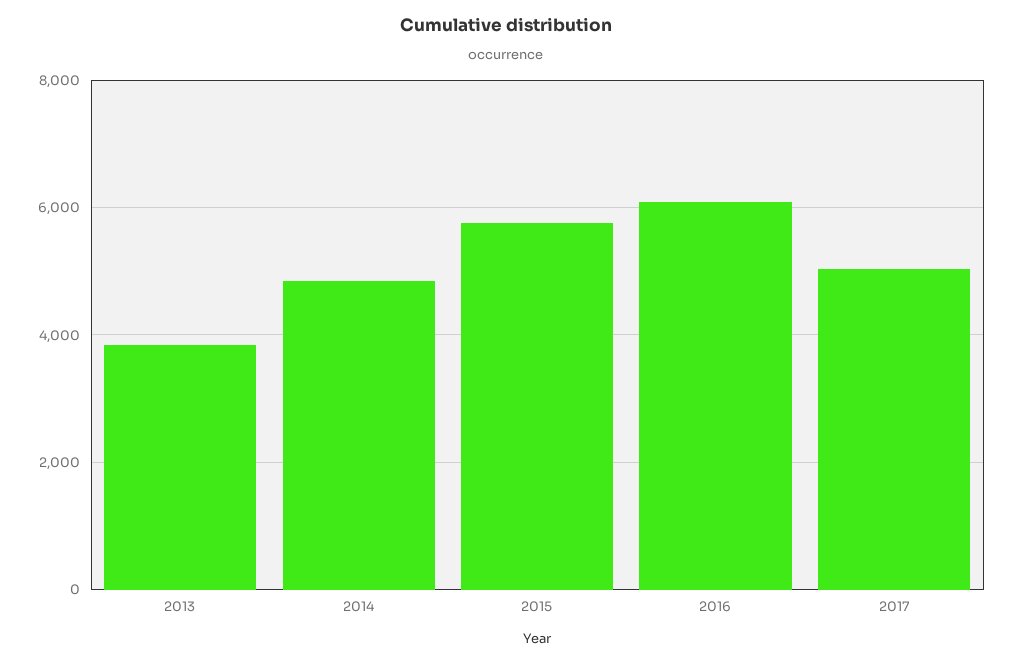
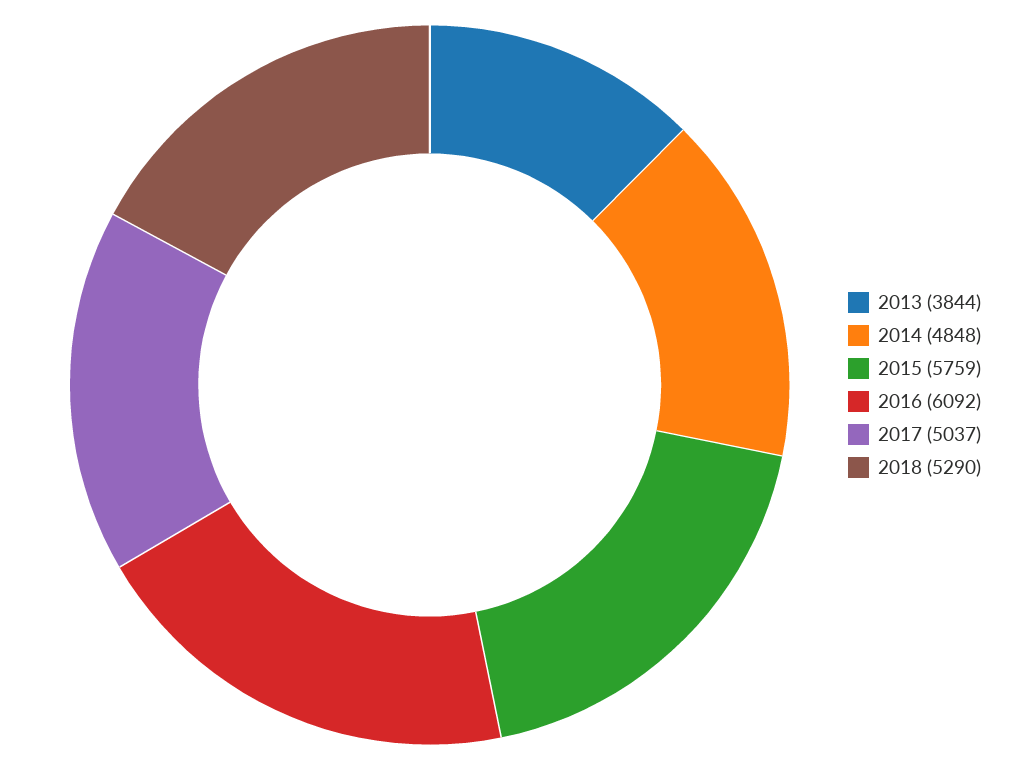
2018: none -> 5290

